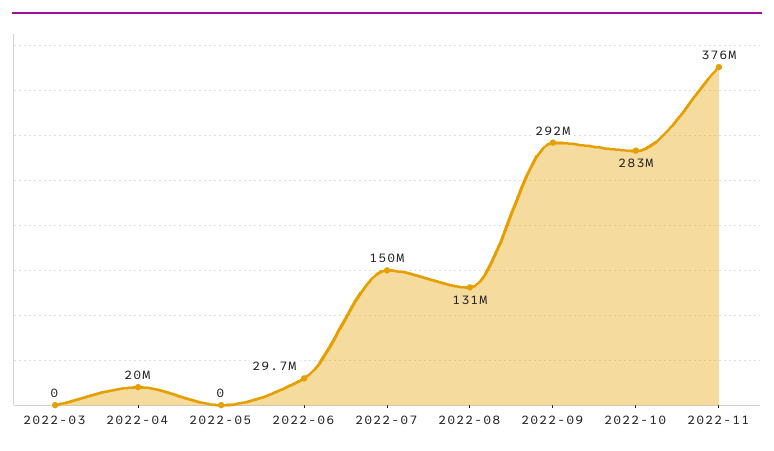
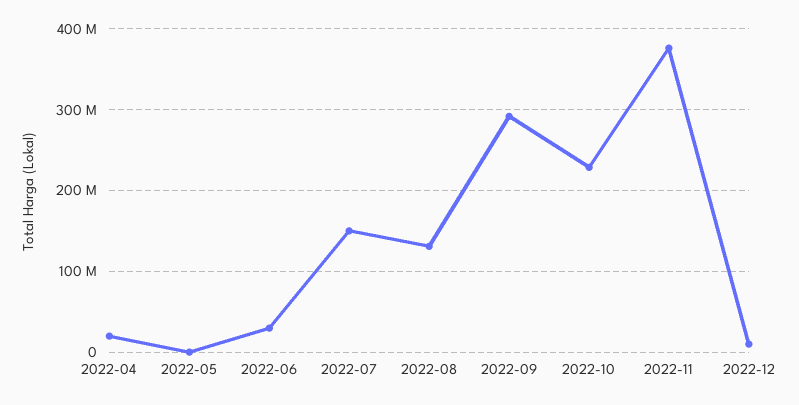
2022-03: 0 -> none
2022-10: 283000000 -> 230000000
2022-12: none -> 10000000

